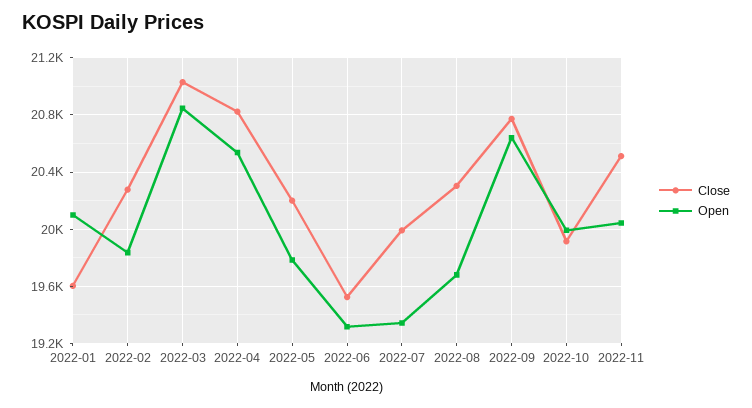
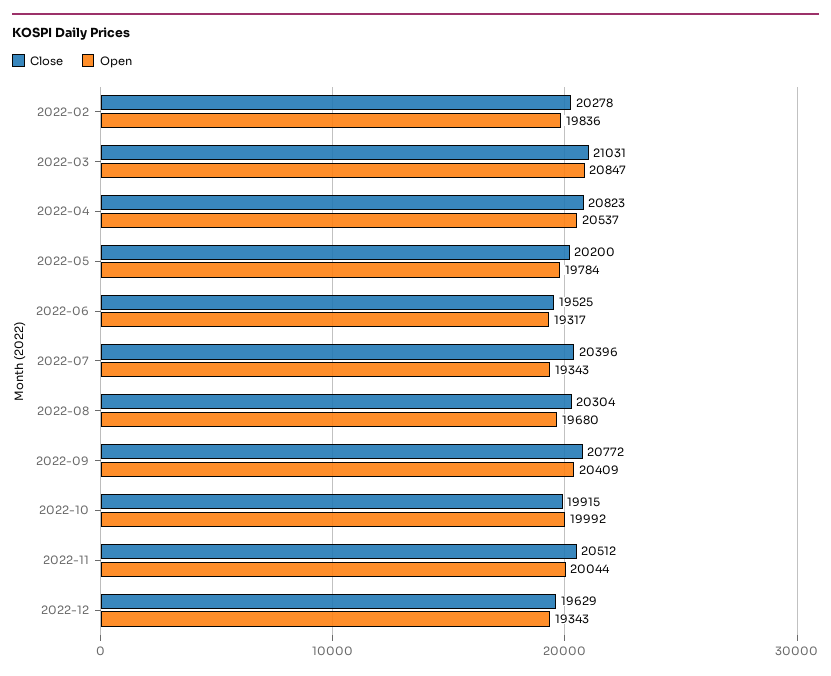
Close, 2022-01: 19600 -> none
Open, 2022-01: 20100 -> none
Close, 2022-07: 20000 -> 20396
Open, 2022-09: 20650 -> 20409
Close, 2022-12: none -> 19629
Open, 2022-12: none -> 19343

